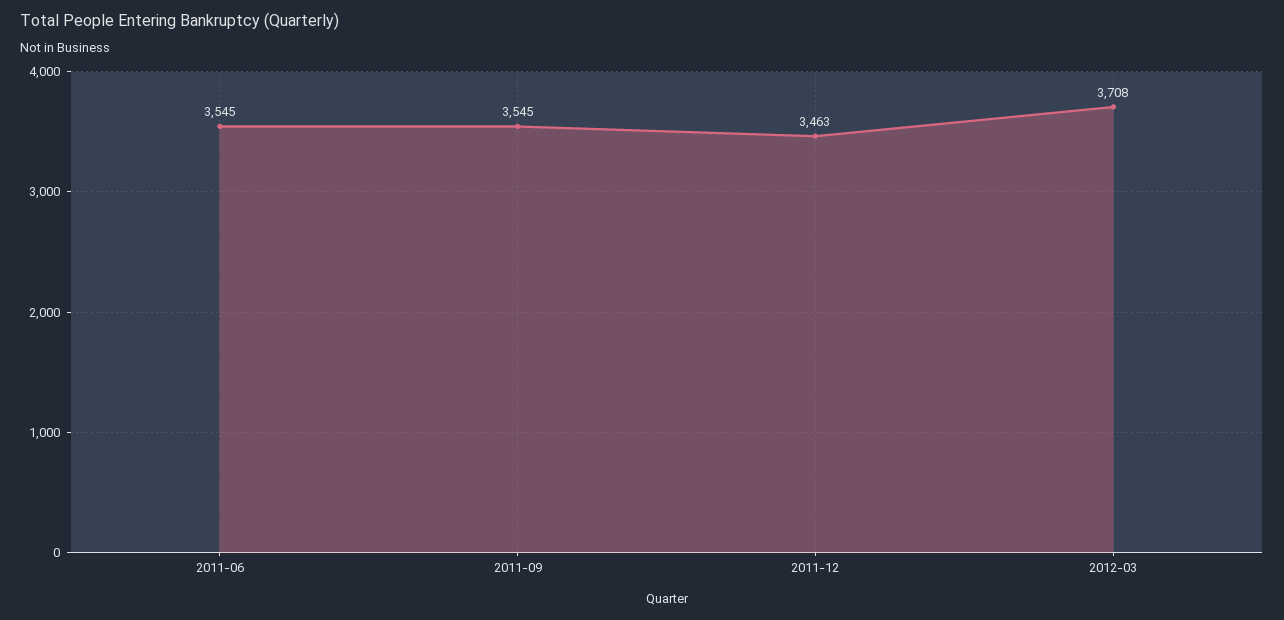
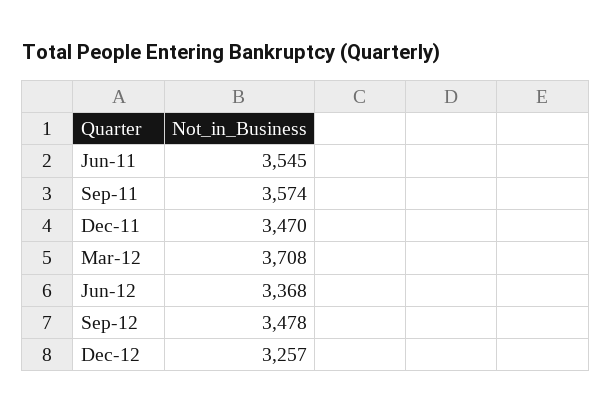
2011-09: 3545 -> 3574
2011-12: 3463 -> 3470
Jun-12: none -> 3368
Sep-12: none -> 3478
Dec-12: none -> 3257

